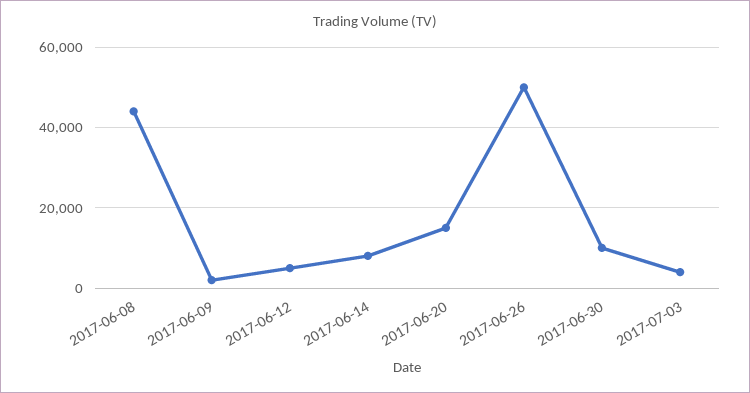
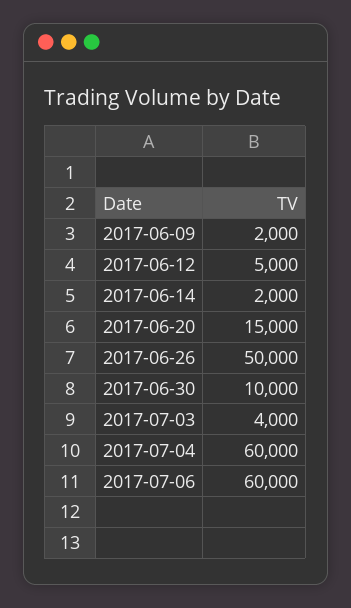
2017-06-08: 44000 -> none
2017-06-14: 8000 -> 2000
2017-07-04: none -> 60000
2017-07-06: none -> 60000

